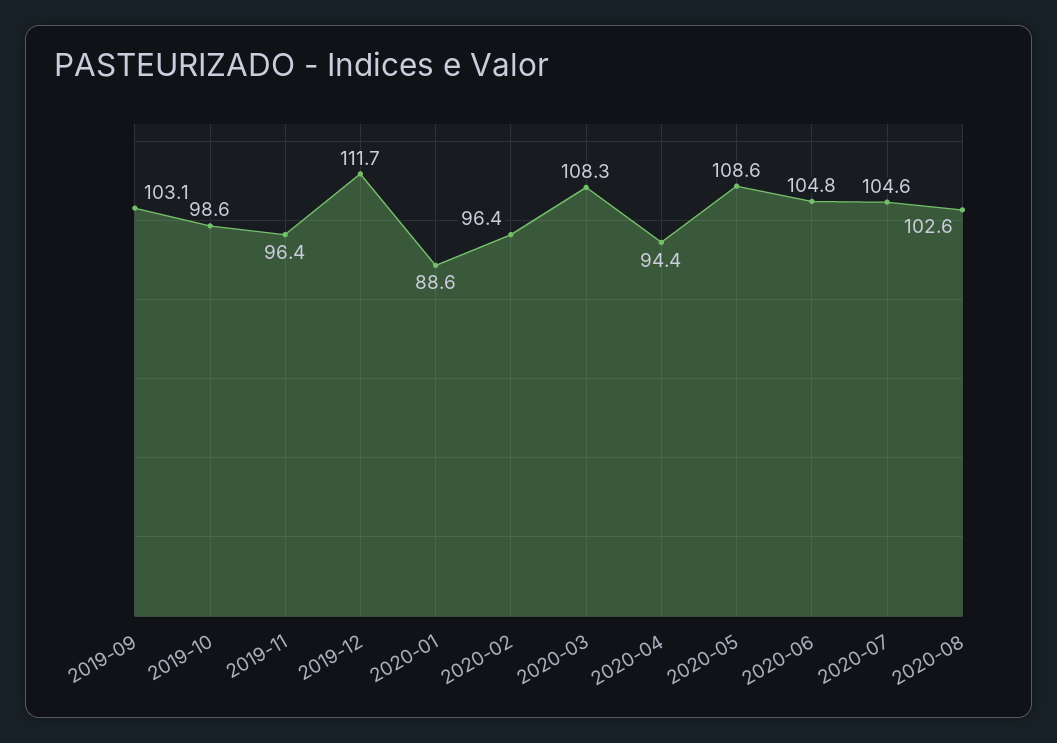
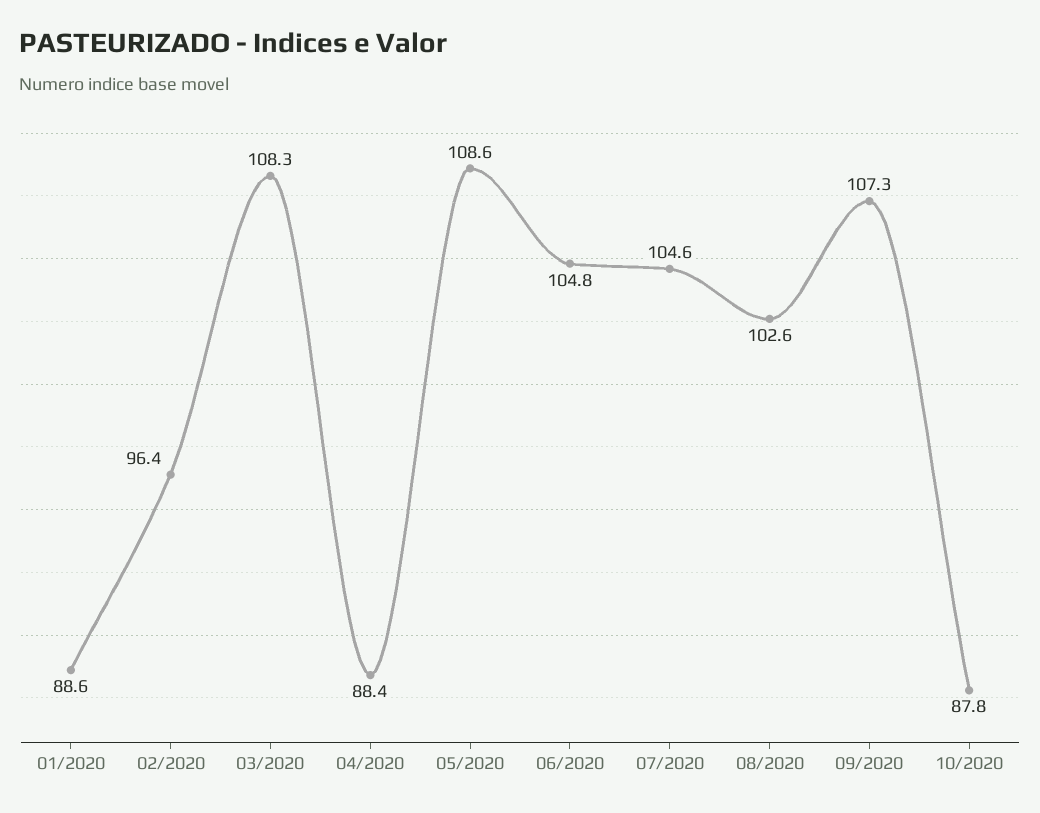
2019-09: 103.1 -> none
2019-10: 98.6 -> none
2019-11: 96.4 -> none
2019-12: 111.7 -> none
2020-04: 94.4 -> 88.4
09/2020: none -> 107.3
10/2020: none -> 87.8

